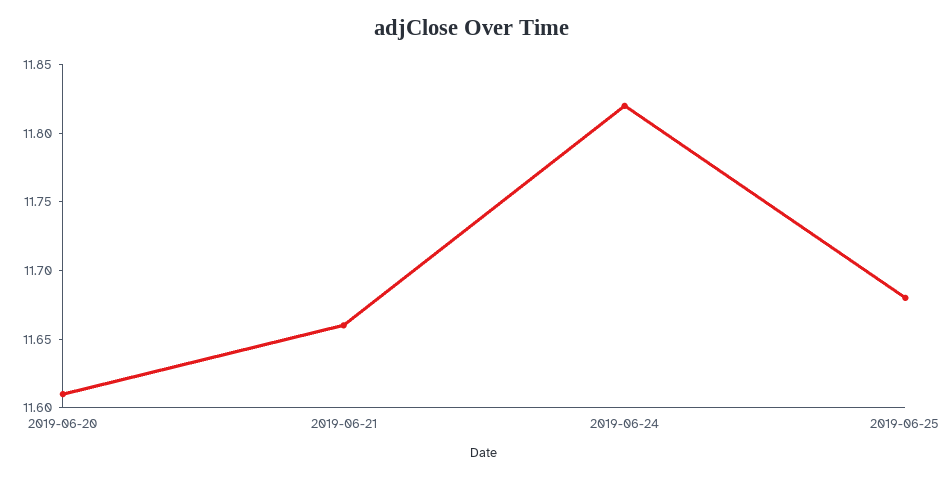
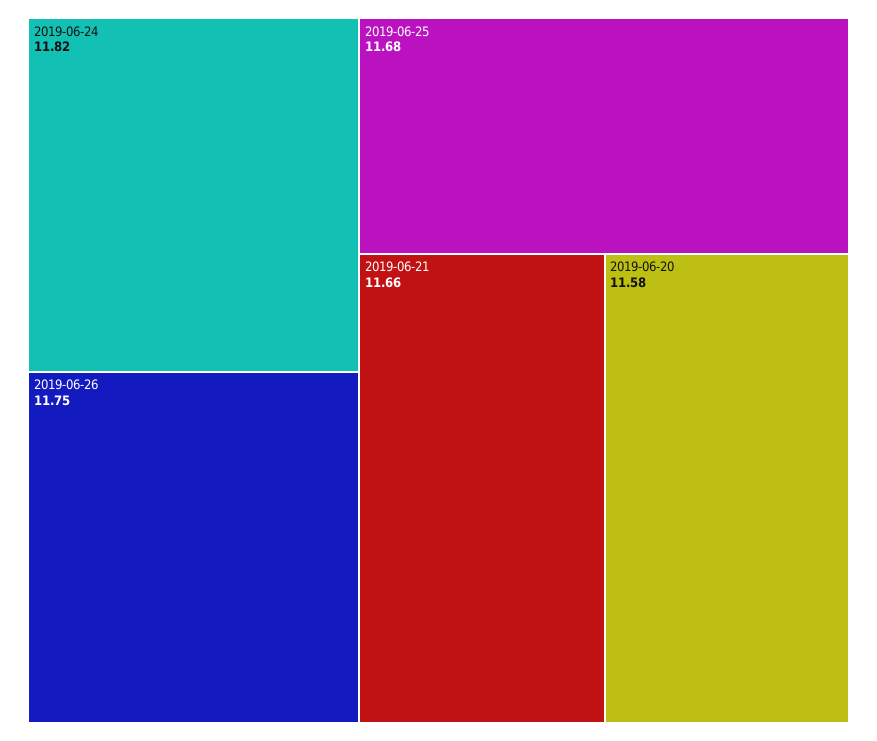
2019-06-20: 11.61 -> 11.58
2019-06-26: none -> 11.75

